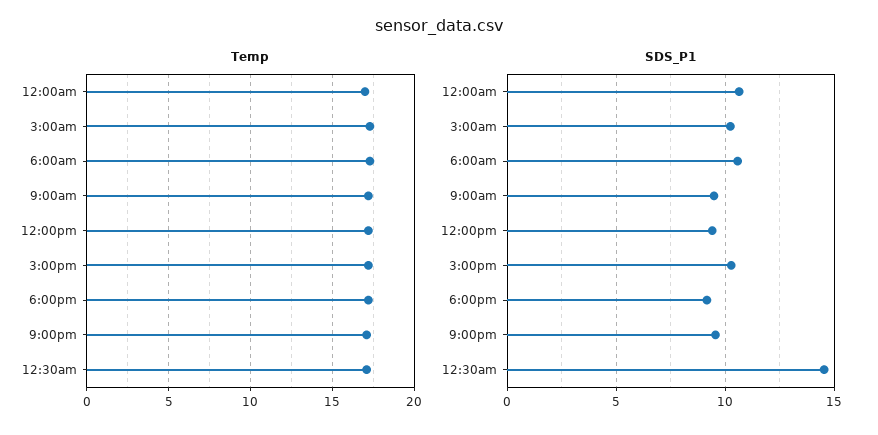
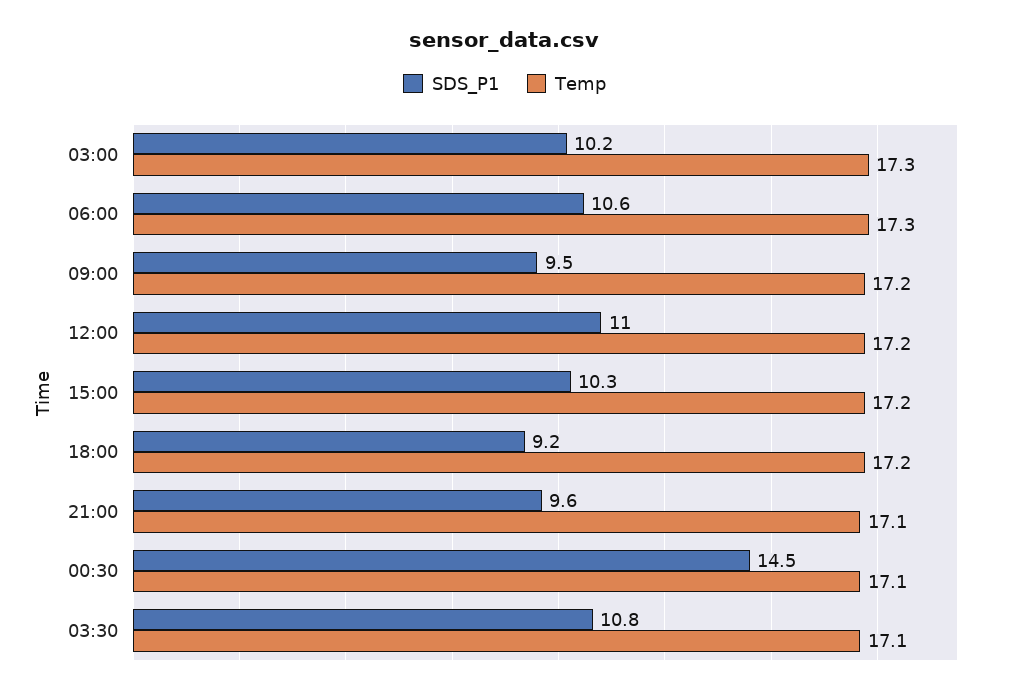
Temp, 12:00am: 17 -> none
SDS_P1, 12:00am: 10.5 -> none
SDS_P1, 12:00pm: 9.5 -> 11
SDS_P1, 03:30: none -> 10.8
Temp, 03:30: none -> 17.1

